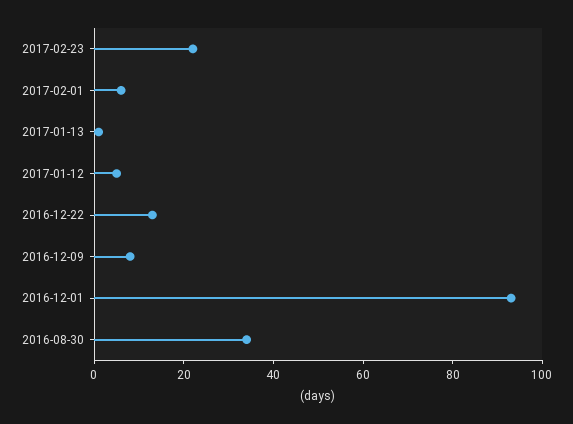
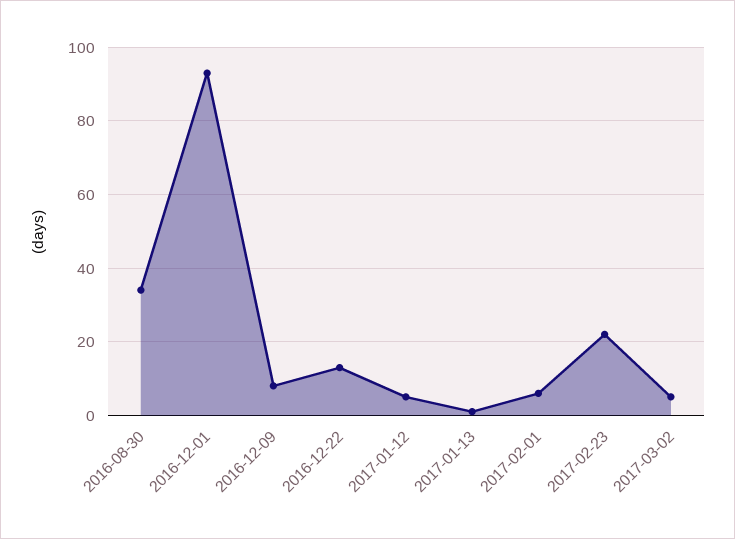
2017-03-02: none -> 5

